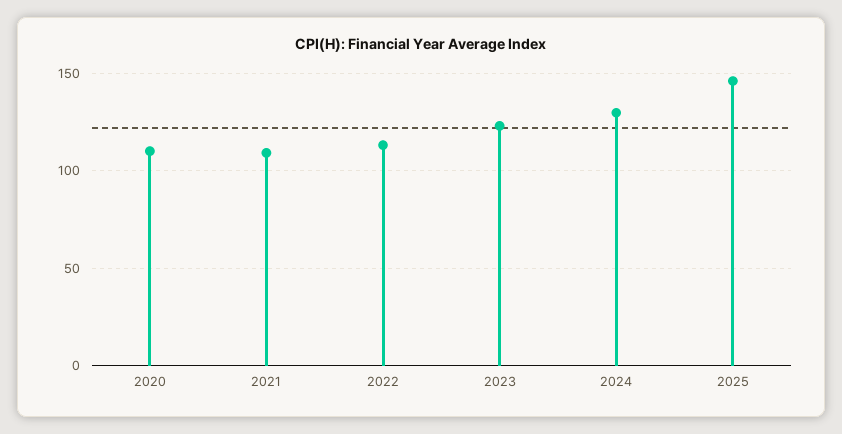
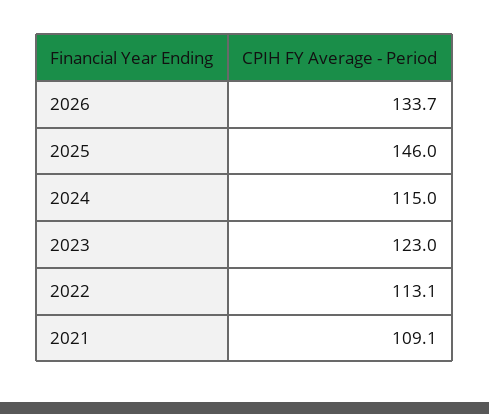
2020: 110 -> none
2024: 130 -> 115
2026: none -> 133.7

